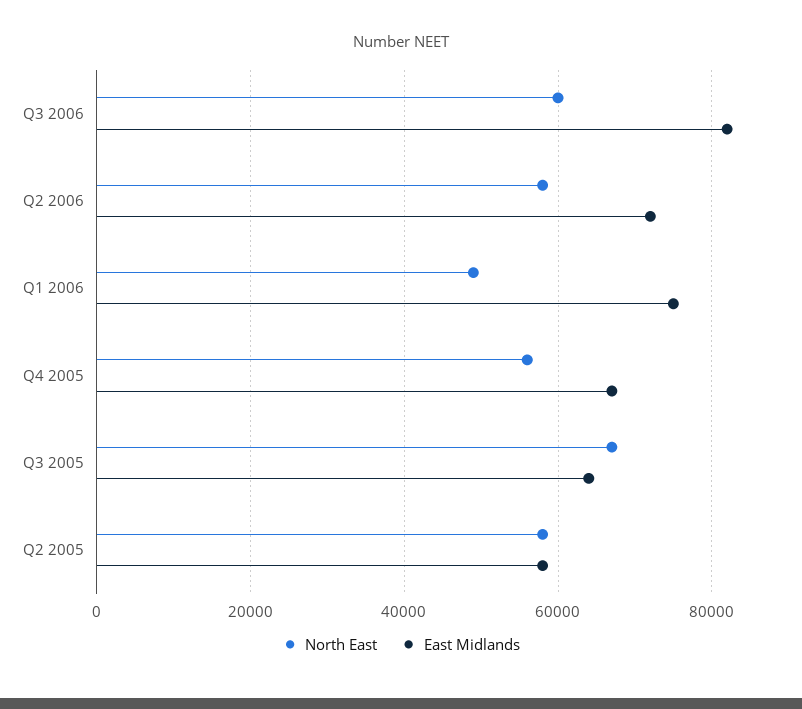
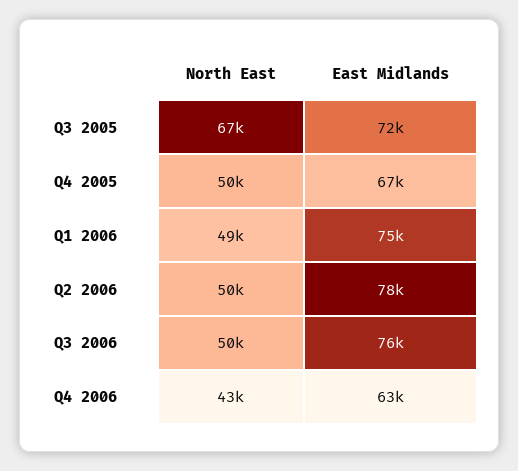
North East, Q3 2006: 60000 -> 50000
East Midlands, Q3 2006: 82000 -> 76000
North East, Q2 2006: 58000 -> 50000
East Midlands, Q2 2006: 72000 -> 78000
North East, Q4 2005: 56000 -> 50000
East Midlands, Q3 2005: 64000 -> 72000
North East, Q2 2005: 58000 -> none
East Midlands, Q2 2005: 58000 -> none
North East, Q4 2006: none -> 43000
East Midlands, Q4 2006: none -> 63000

